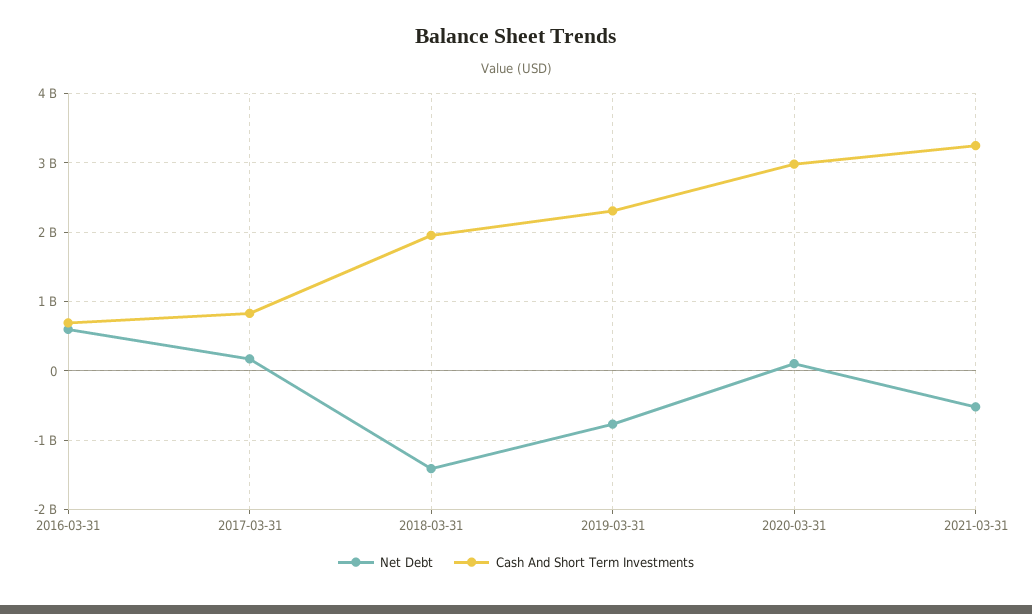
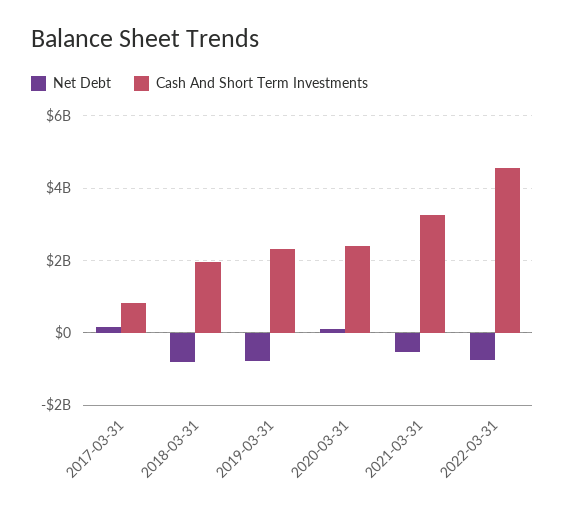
Net Debt, 2016-03-31: 600000000 -> none
Cash And Short Term Investments, 2016-03-31: 700000000 -> none
Net Debt, 2018-03-31: -1400000000 -> -800000000
Cash And Short Term Investments, 2020-03-31: 3000000000 -> 2400000000
Net Debt, 2022-03-31: none -> -800000000
Cash And Short Term Investments, 2022-03-31: none -> 4600000000

